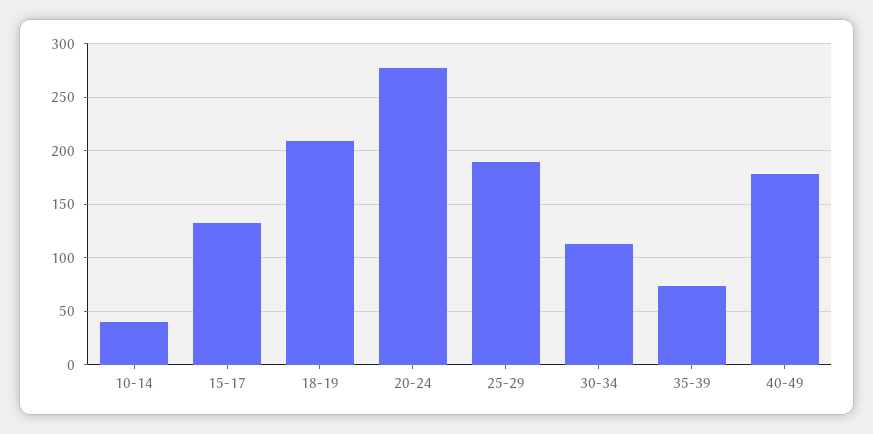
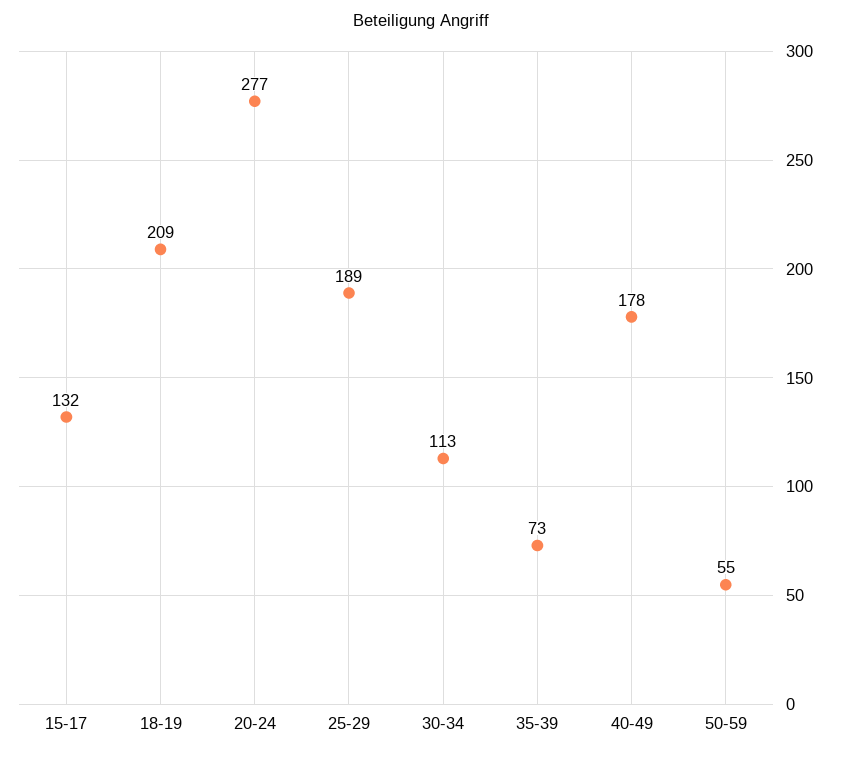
10-14: 40 -> none
50-59: none -> 55

